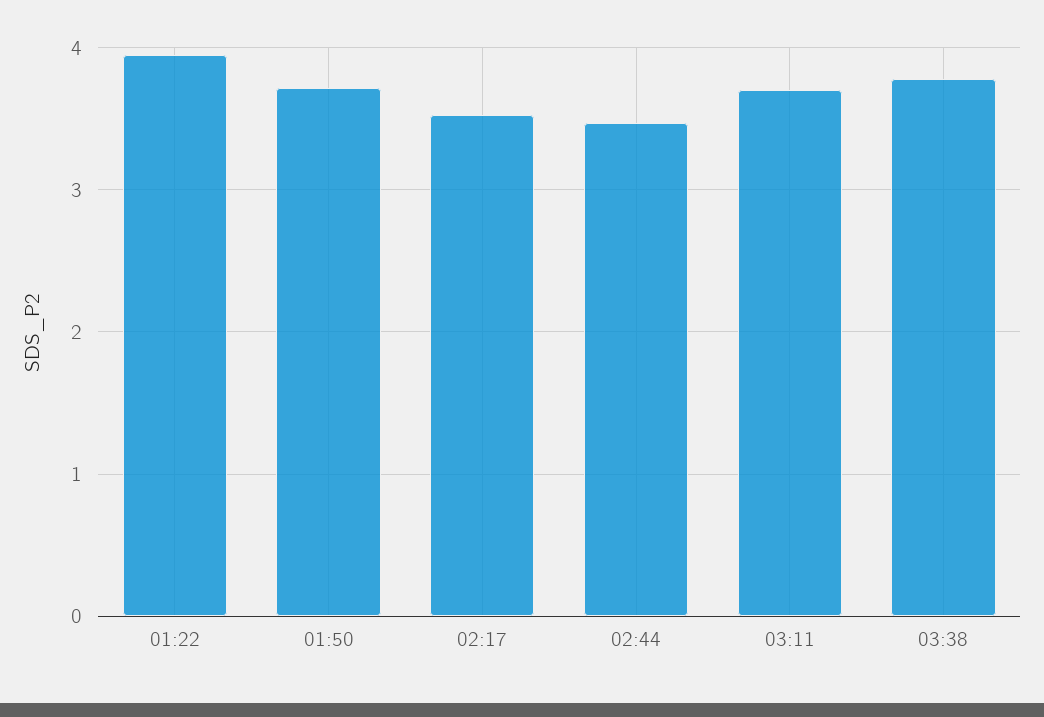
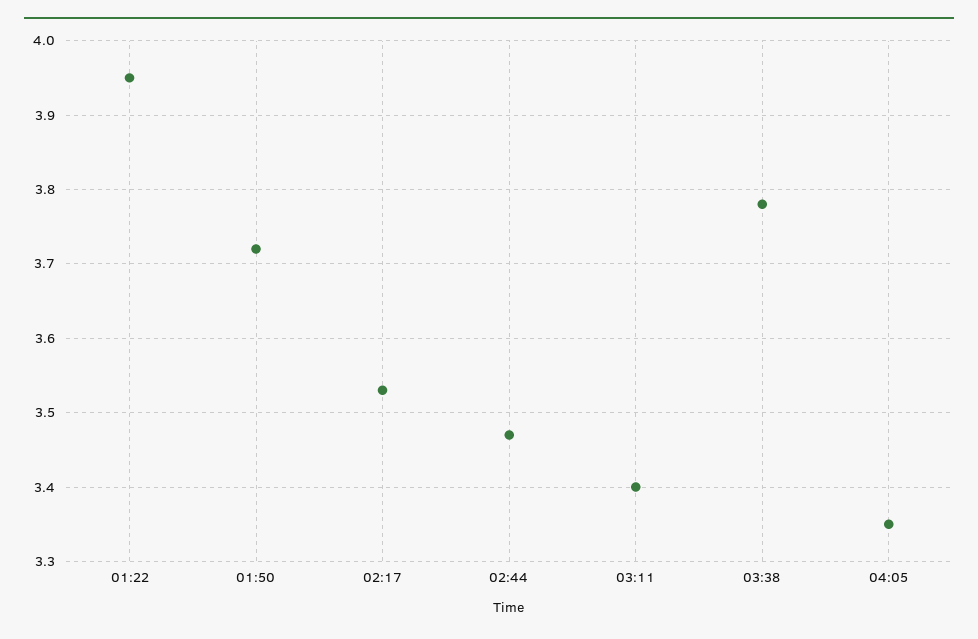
03:11: 3.7 -> 3.4
04:05: none -> 3.35

